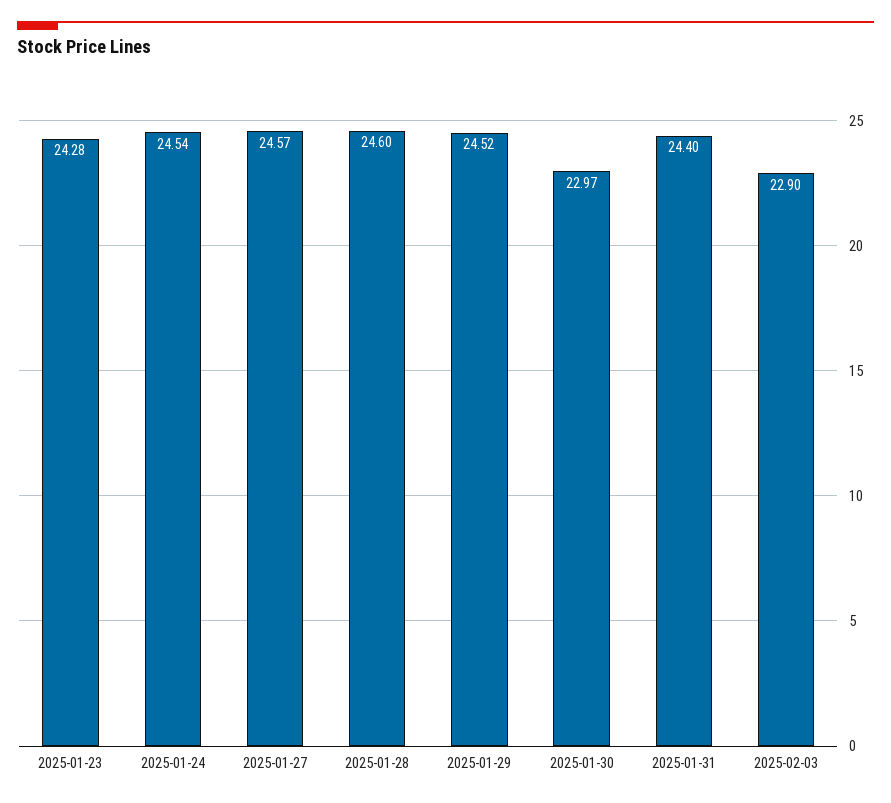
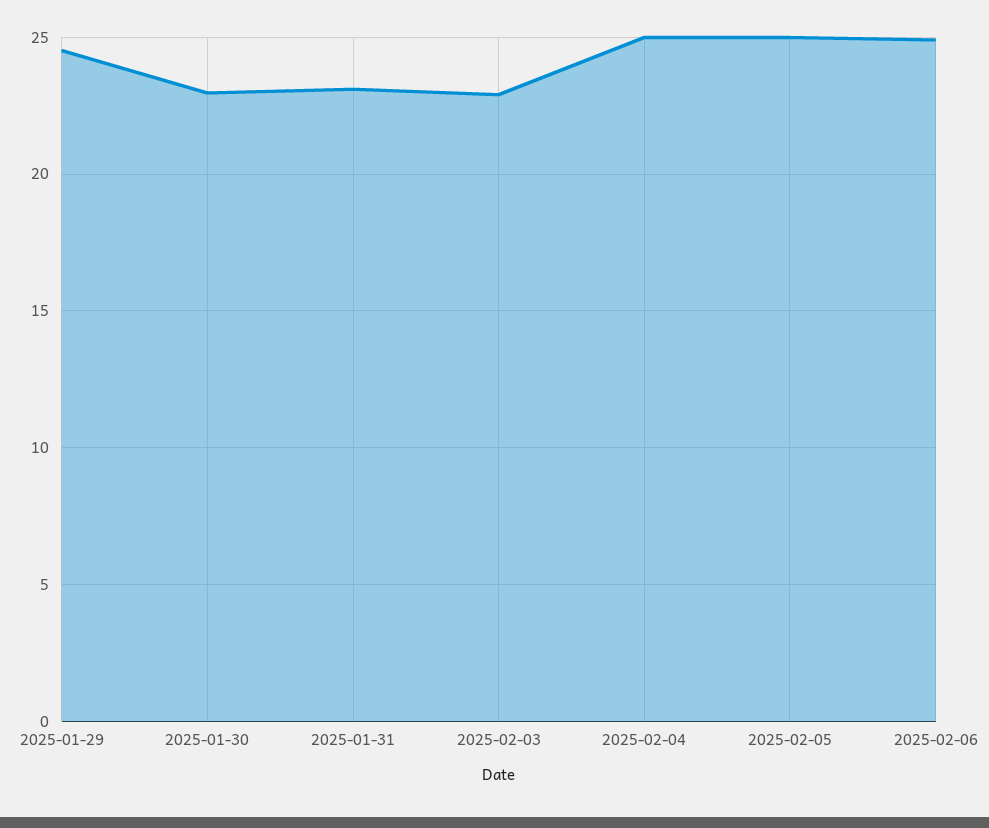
2025-01-23: 24.28 -> none
2025-01-24: 24.54 -> none
2025-01-27: 24.57 -> none
2025-01-28: 24.6 -> none
2025-01-31: 24.4 -> 23
2025-02-04: none -> 25
2025-02-05: none -> 25
2025-02-06: none -> 25

